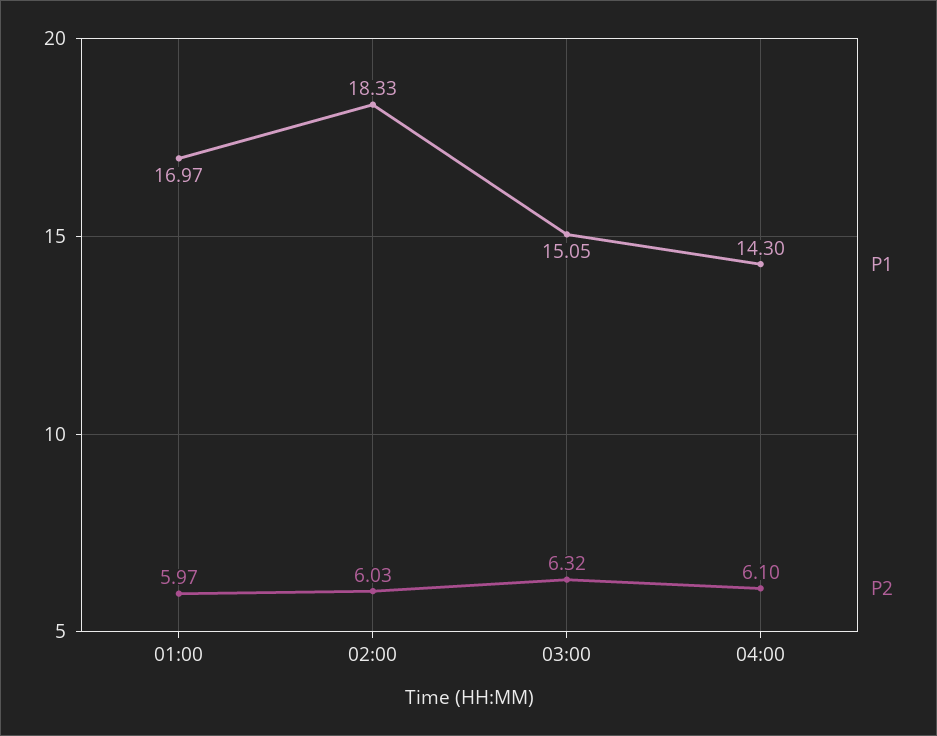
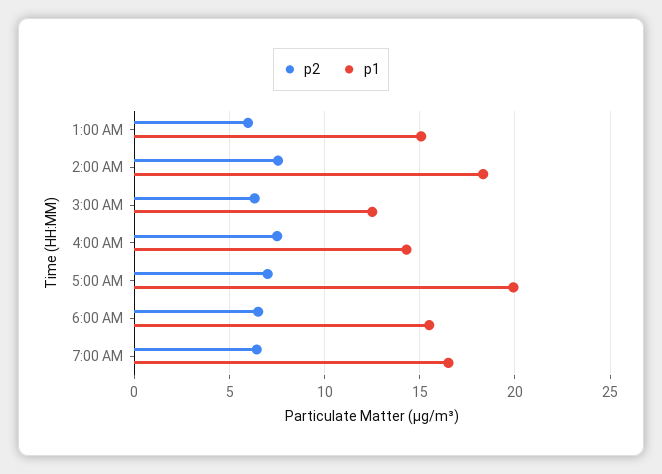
P1, 01:00: 16.97 -> 15
P2, 02:00: 6.03 -> 7.5
P1, 03:00: 15.05 -> 12.5
P2, 04:00: 6.1 -> 7.5
P2, 5:00 AM: none -> 7
P1, 5:00 AM: none -> 20
P2, 6:00 AM: none -> 6.5
P1, 6:00 AM: none -> 15.5
P2, 7:00 AM: none -> 6.5
P1, 7:00 AM: none -> 16.5

